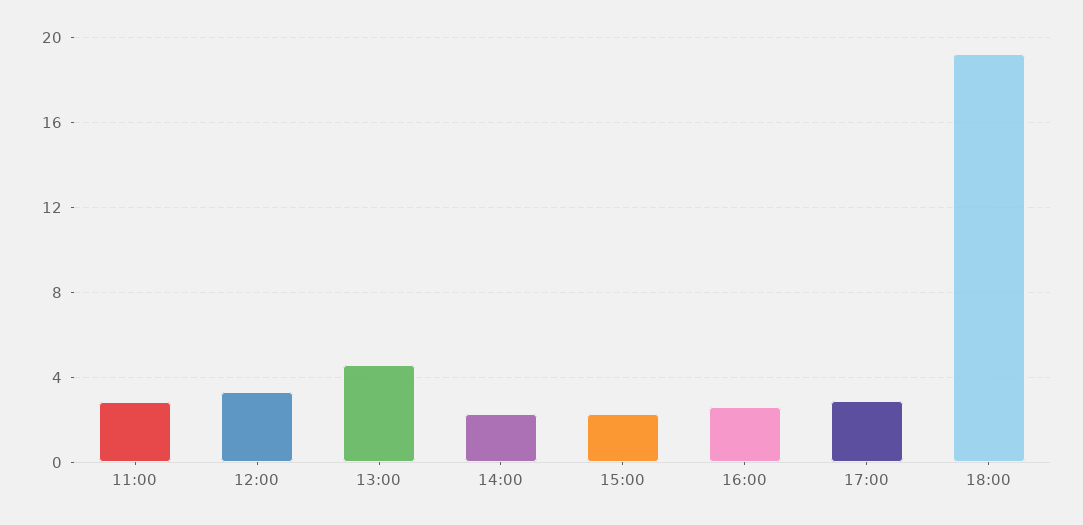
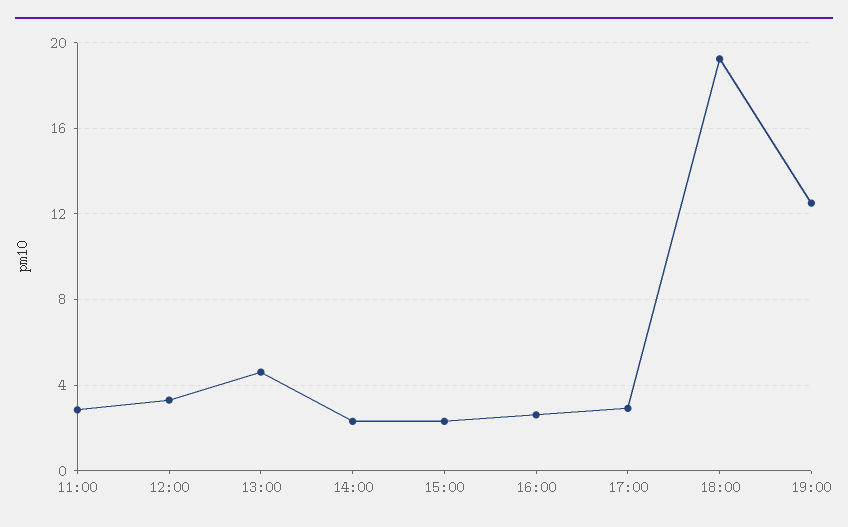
19:00: none -> 12.5

